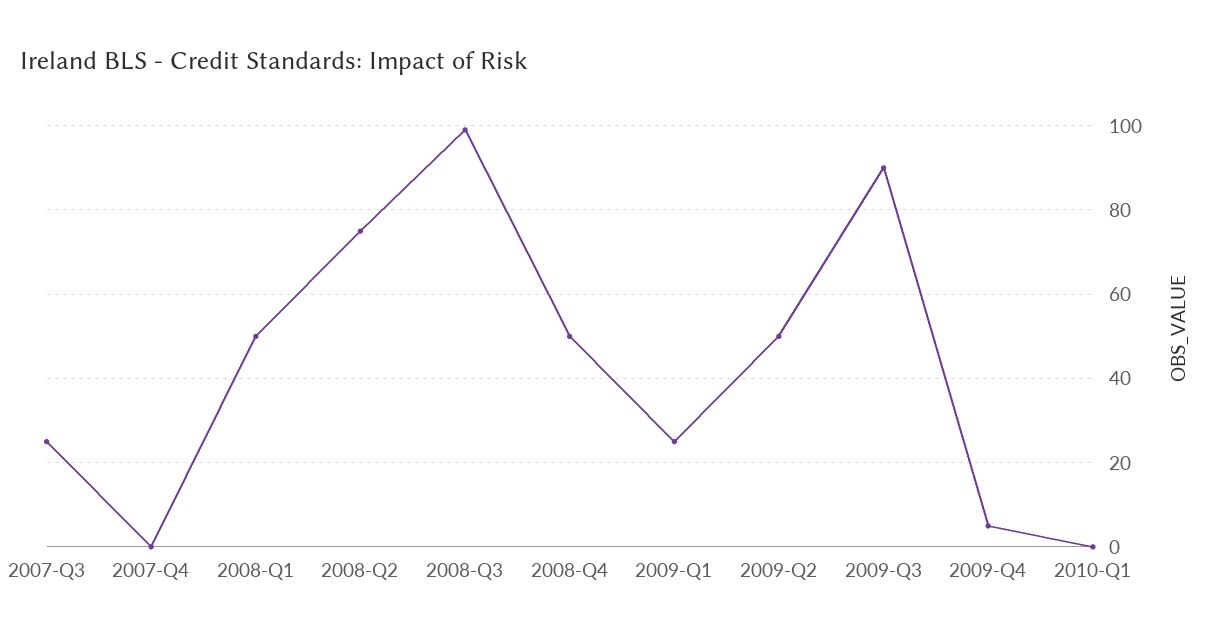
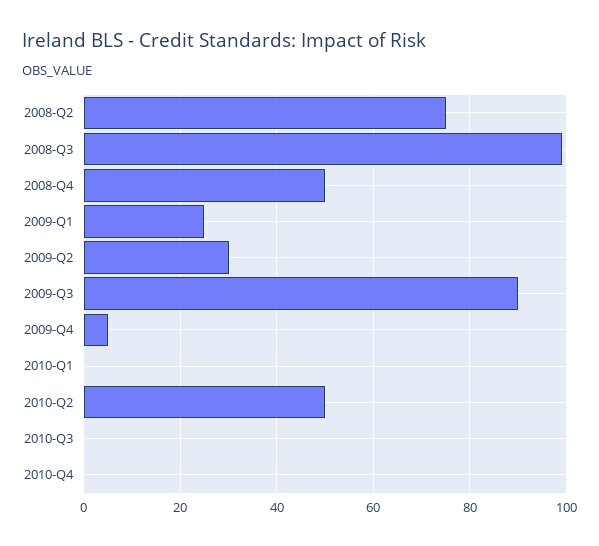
2007-Q3: 25 -> none
2007-Q4: 0 -> none
2008-Q1: 50 -> none
2009-Q2: 50 -> 30
2010-Q2: none -> 50
2010-Q3: none -> 0
2010-Q4: none -> 0

